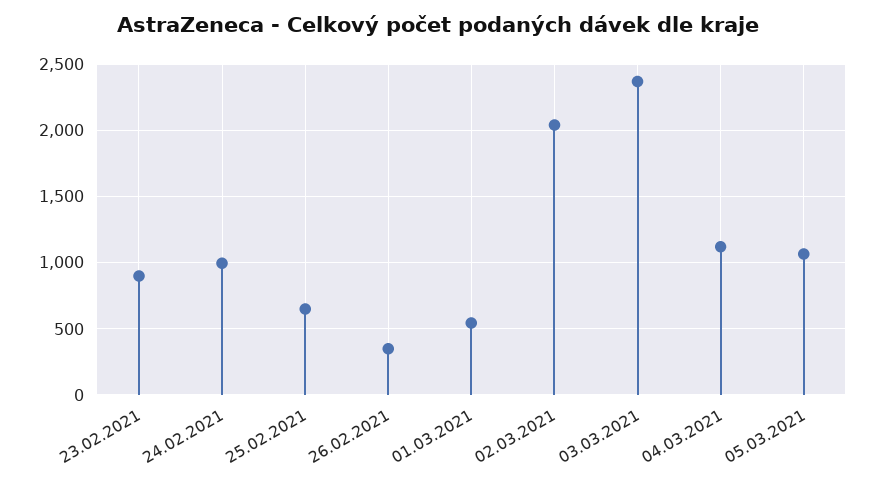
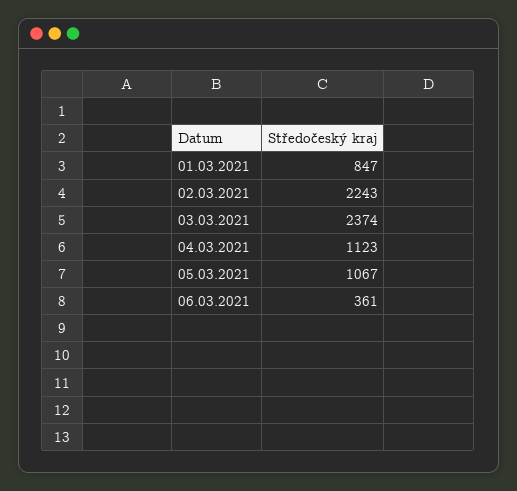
23.02.2021: 900 -> none
24.02.2021: 1000 -> none
25.02.2021: 650 -> none
26.02.2021: 350 -> none
01.03.2021: 550 -> 847
02.03.2021: 2050 -> 2243
06.03.2021: none -> 361

